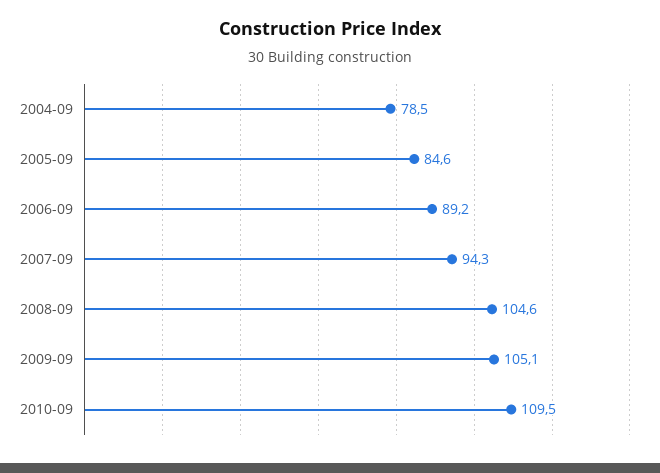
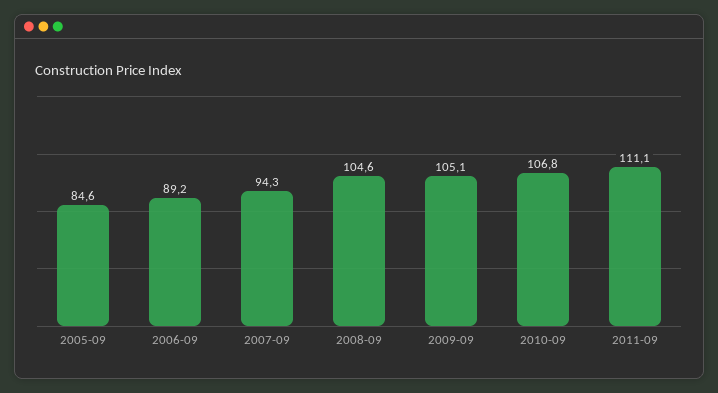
2004-09: 78.5 -> none
2010-09: 109.5 -> 106.8
2011-09: none -> 111.1

